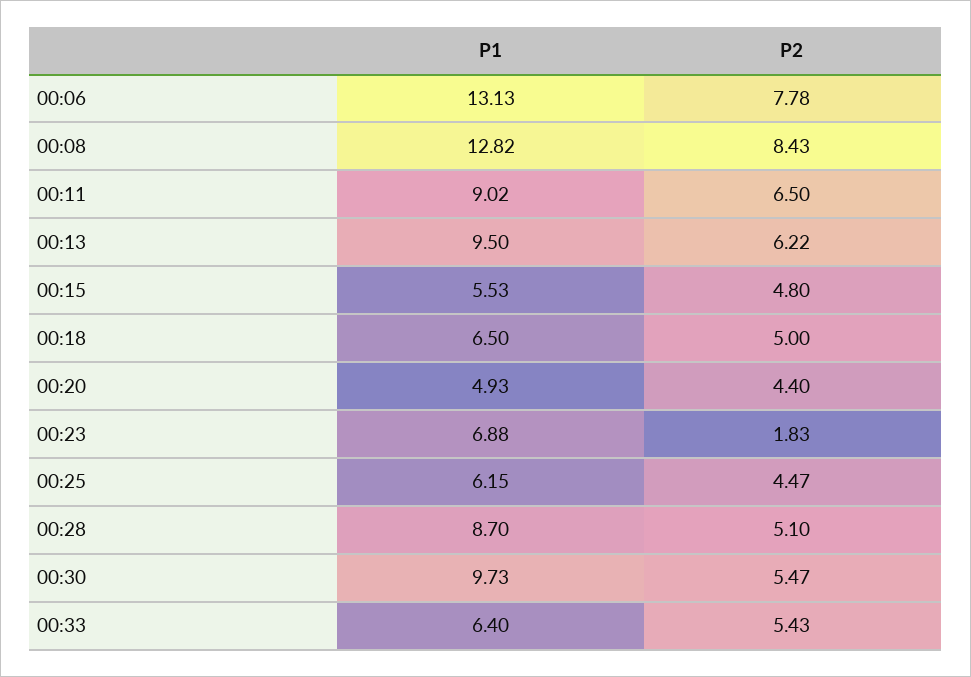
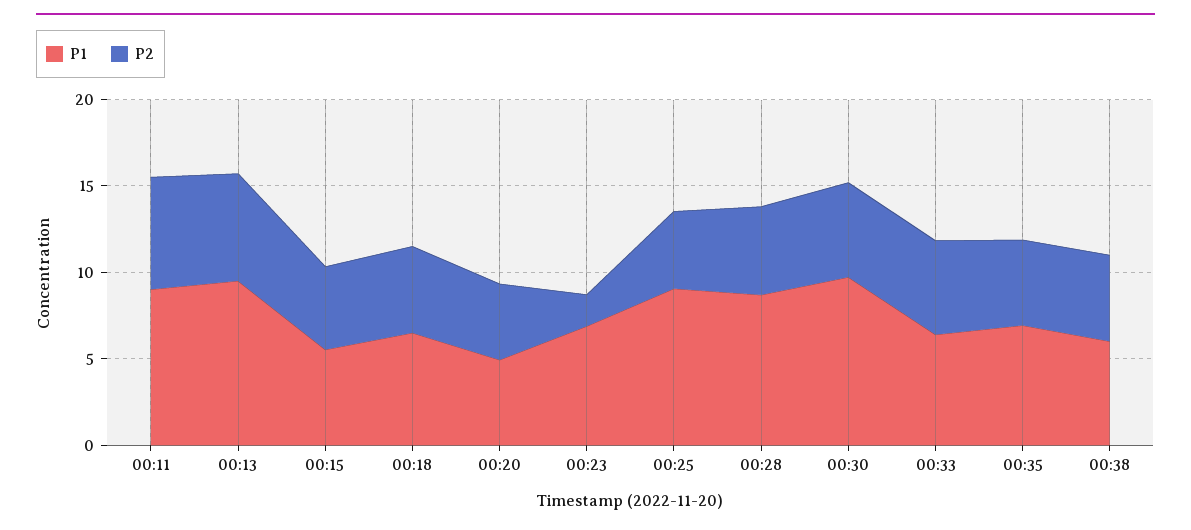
P1, 00:06: 13.13 -> none
P2, 00:06: 7.78 -> none
P1, 00:08: 12.82 -> none
P2, 00:08: 8.43 -> none
P1, 00:25: 6.15 -> 9
P1, 00:35: none -> 7
P2, 00:35: none -> 5
P1, 00:38: none -> 6
P2, 00:38: none -> 5

